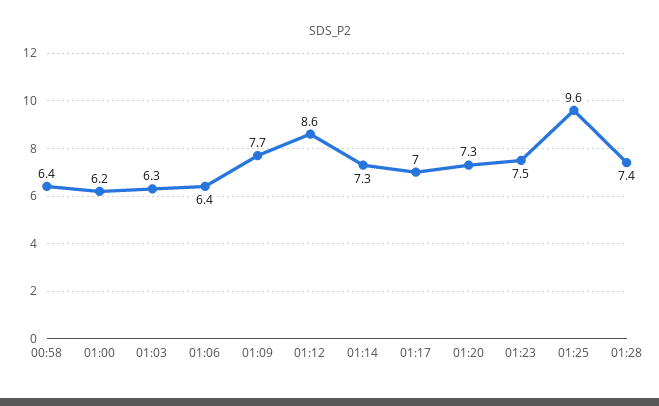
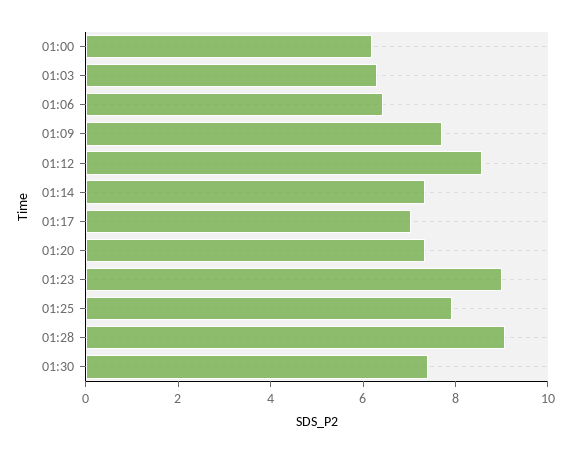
00:58: 6.4 -> none
01:23: 7.5 -> 9
01:25: 9.6 -> 8
01:28: 7.4 -> 9
01:30: none -> 7.5

